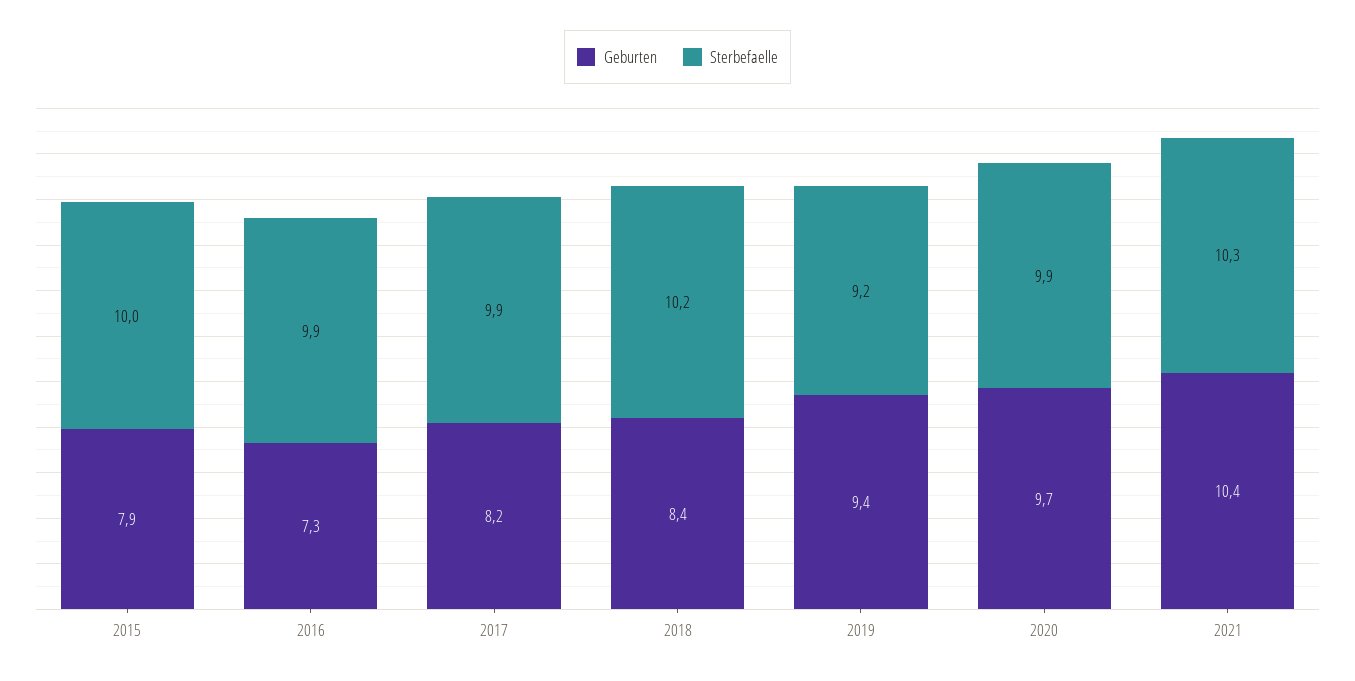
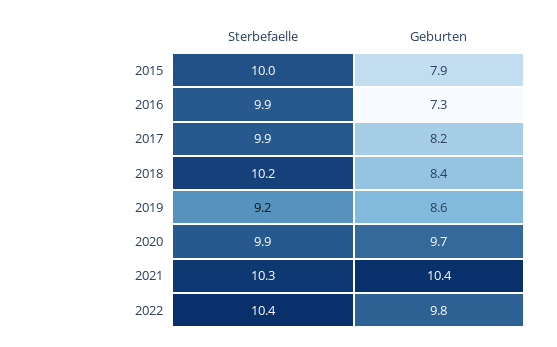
Geburten, 2019: 9.4 -> 8.6
Sterbefaelle, 2022: none -> 10.4
Geburten, 2022: none -> 9.8

